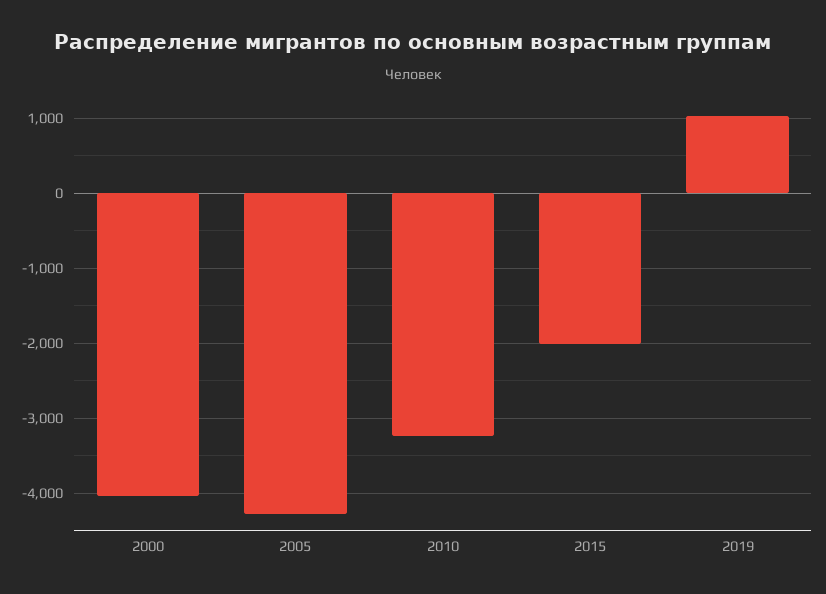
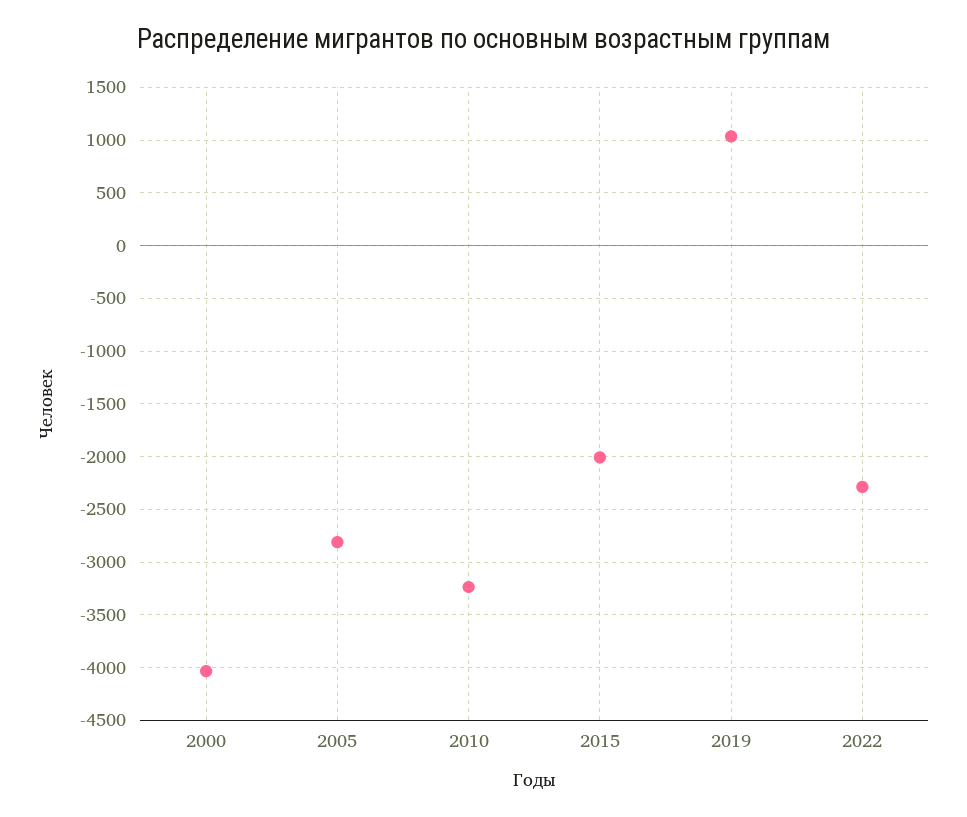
2005: -4300 -> -2800
2022: none -> -2300

